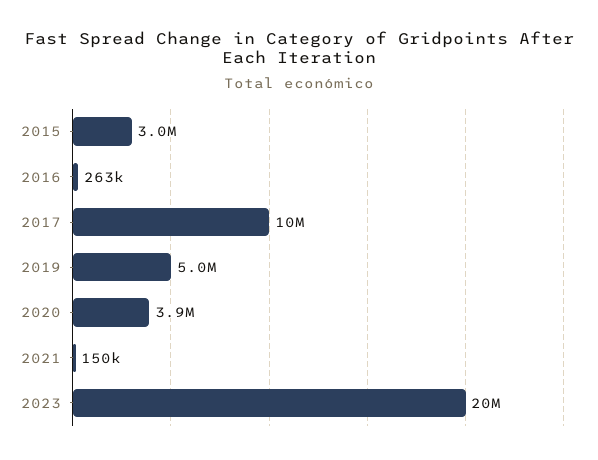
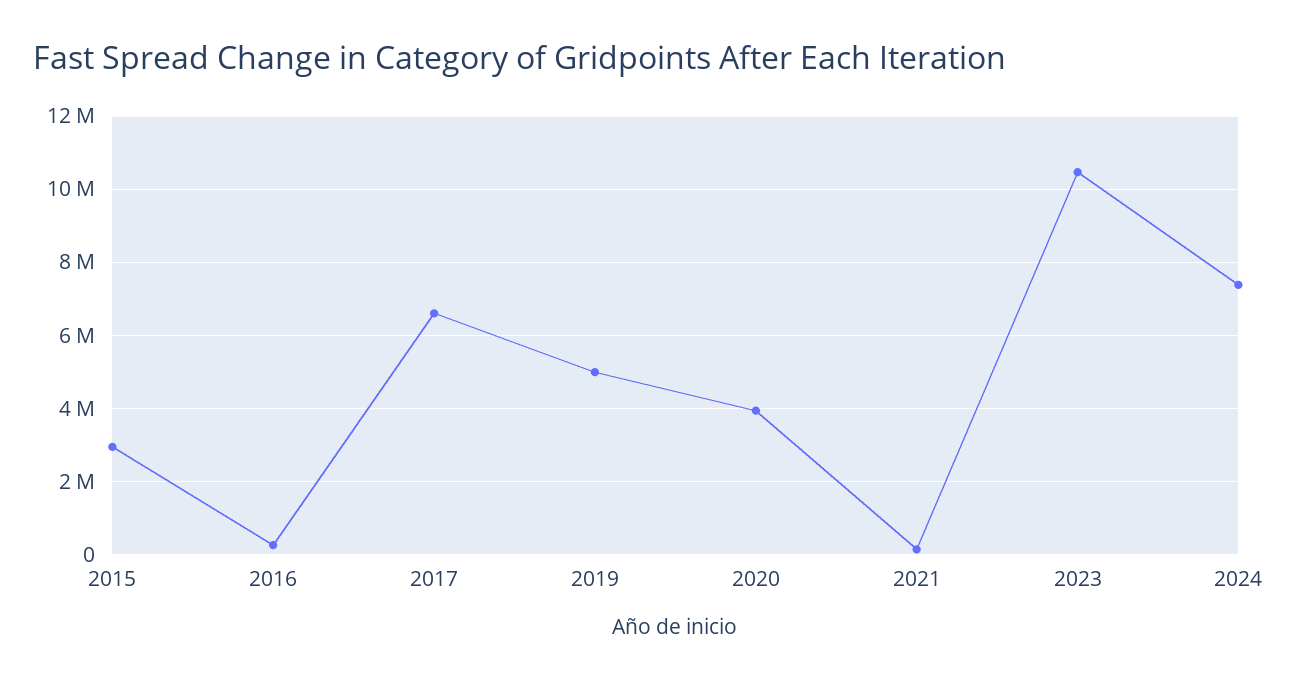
2017: 10000000 -> 6600000
2023: 20000000 -> 10400000
2024: none -> 7400000

